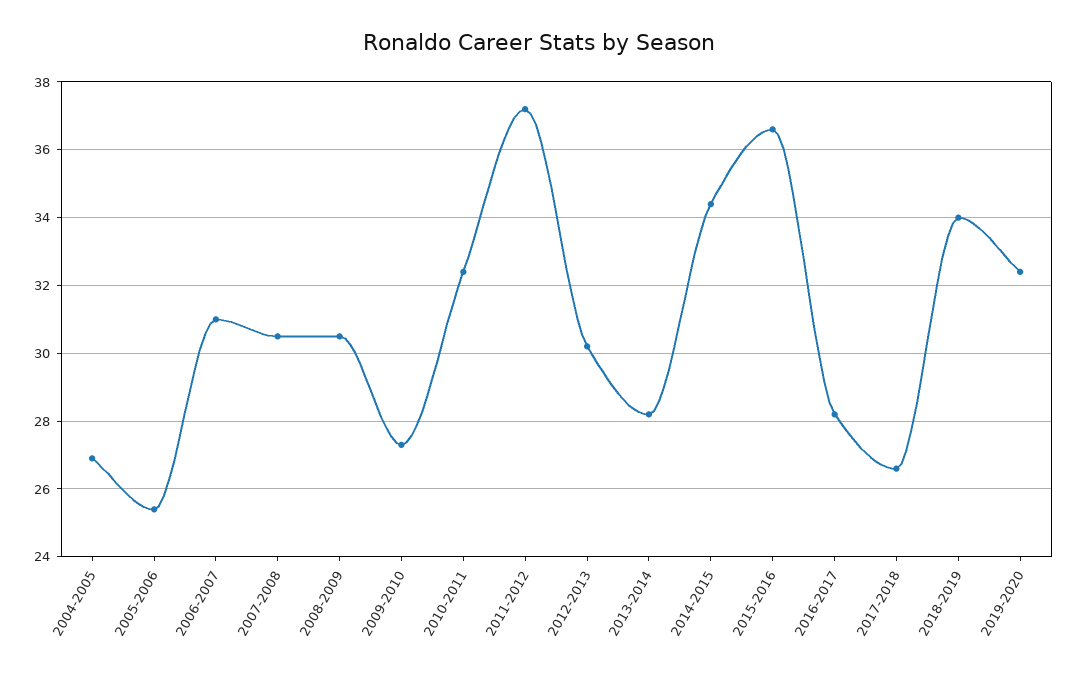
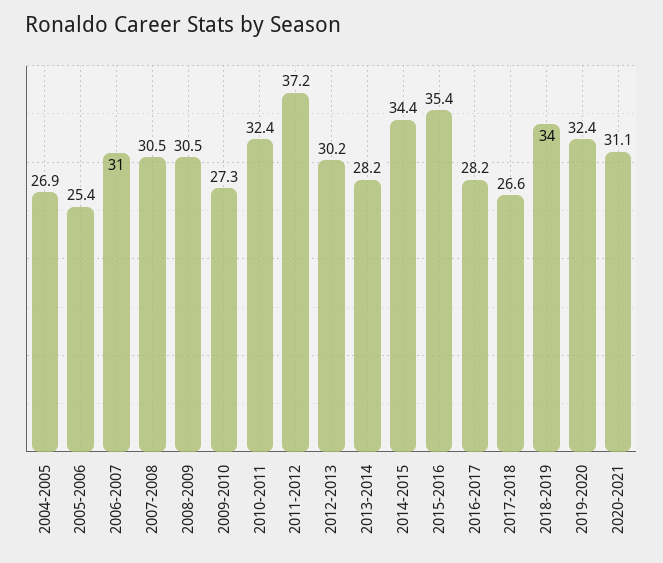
2015-2016: 36.5 -> 35.4
2020-2021: none -> 31.1

